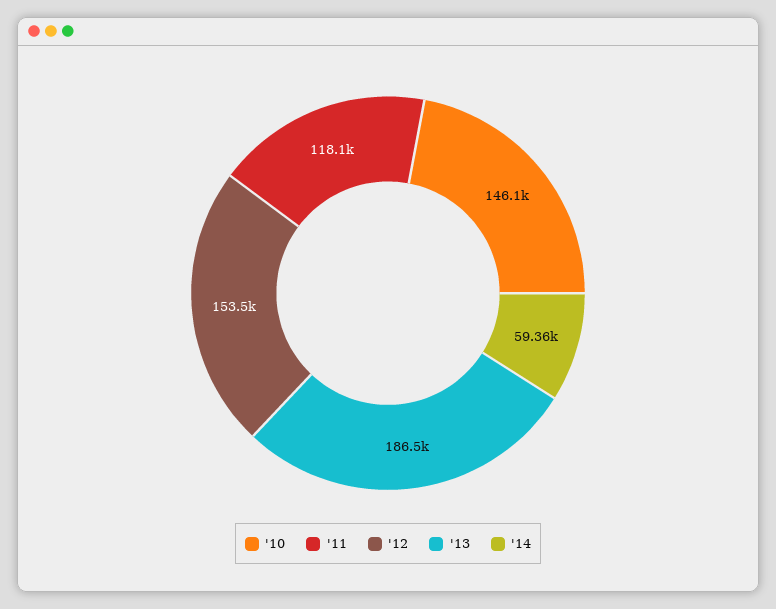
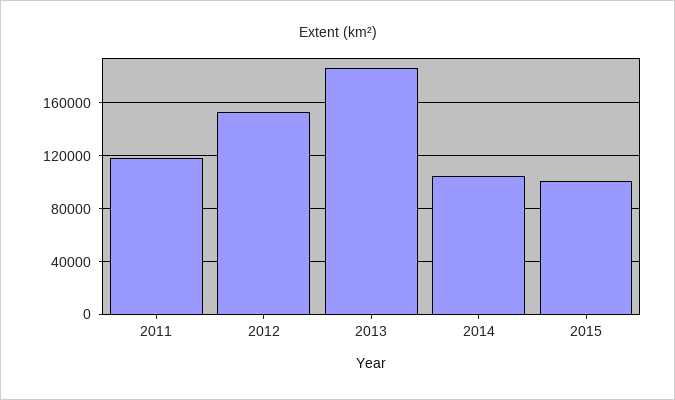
'10: 146100 -> none
'14: 59360 -> 105000
2015: none -> 100000

